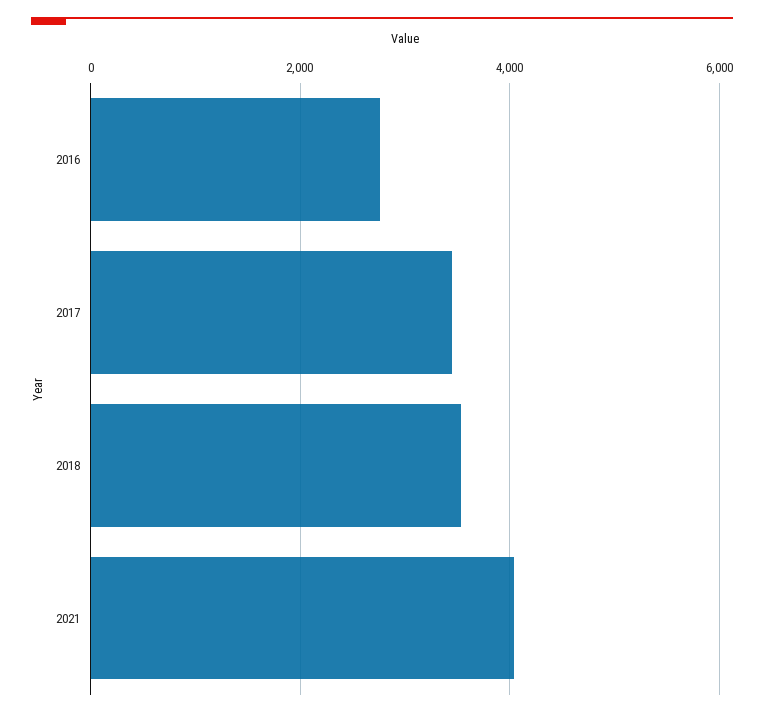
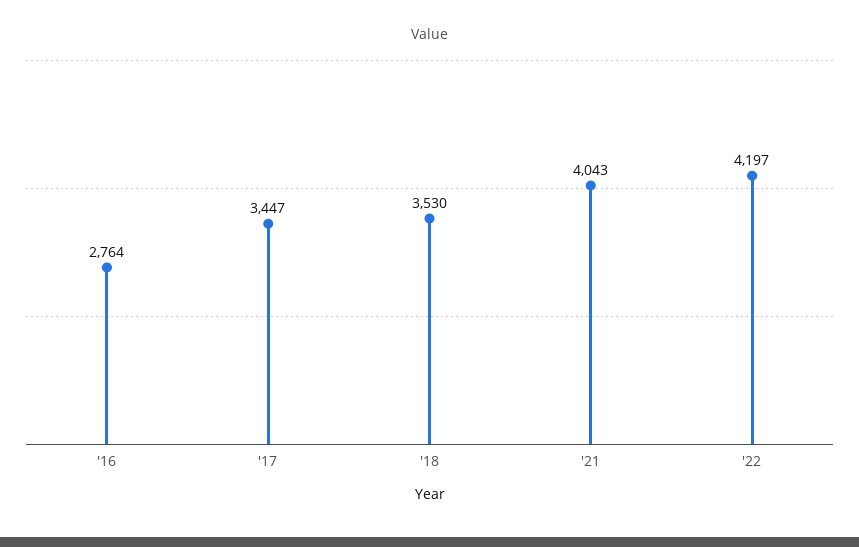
'22: none -> 4197

